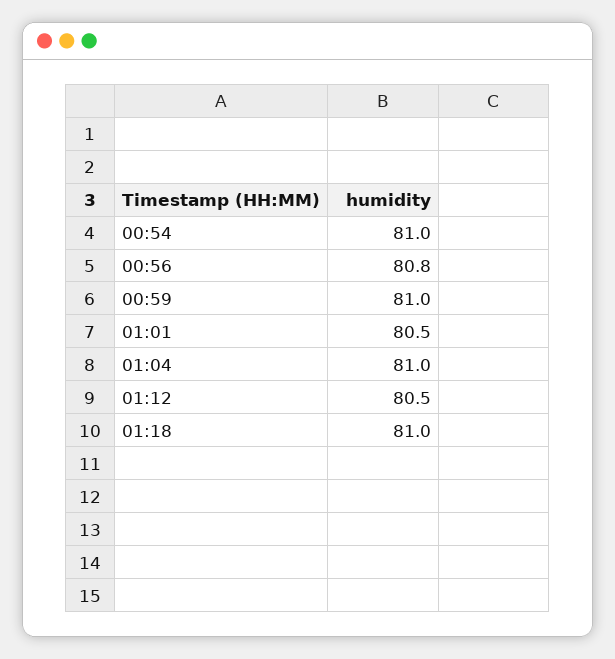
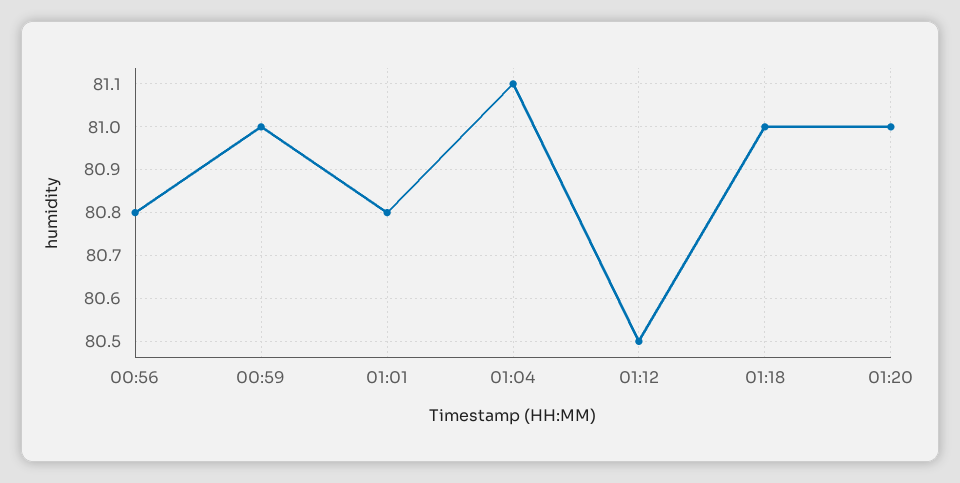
00:54: 81 -> none
01:01: 80.5 -> 80.8
01:04: 81 -> 81.1
01:20: none -> 81

